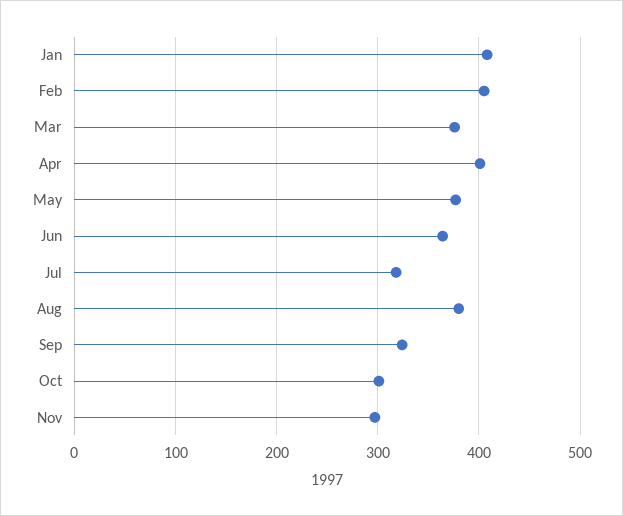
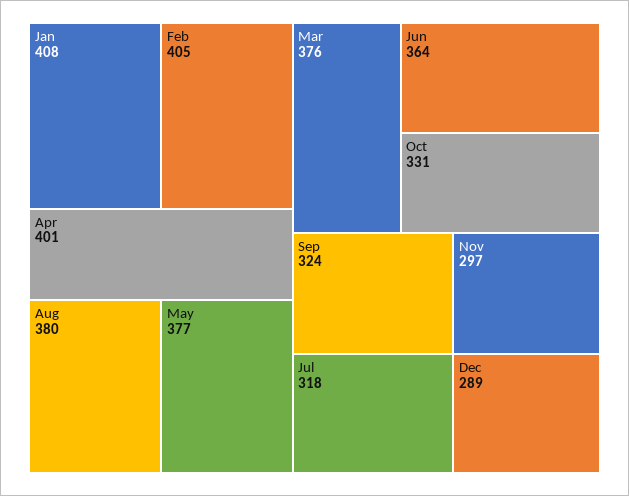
Oct: 300 -> 331
Dec: none -> 289

